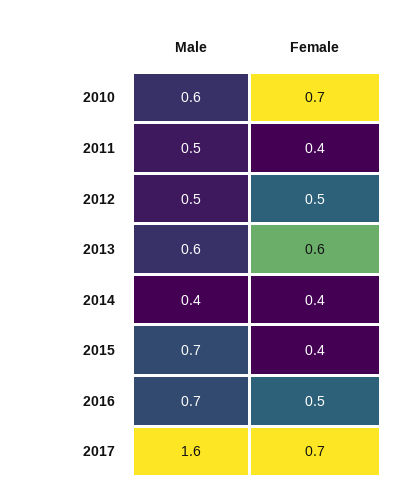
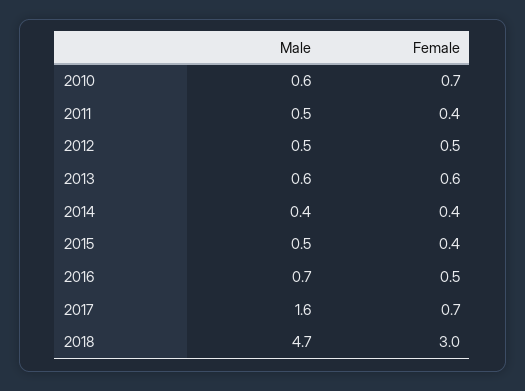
Male, 2015: 0.7 -> 0.5
Male, 2018: none -> 4.7
Female, 2018: none -> 3

